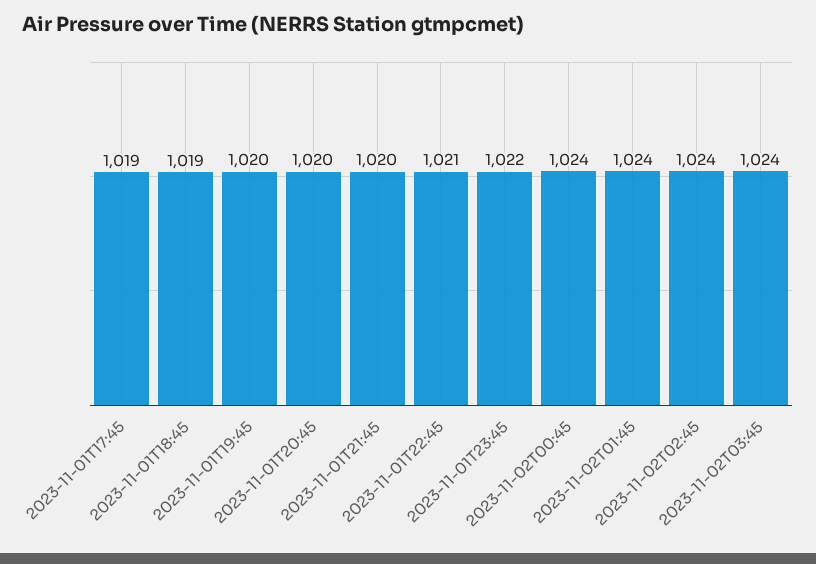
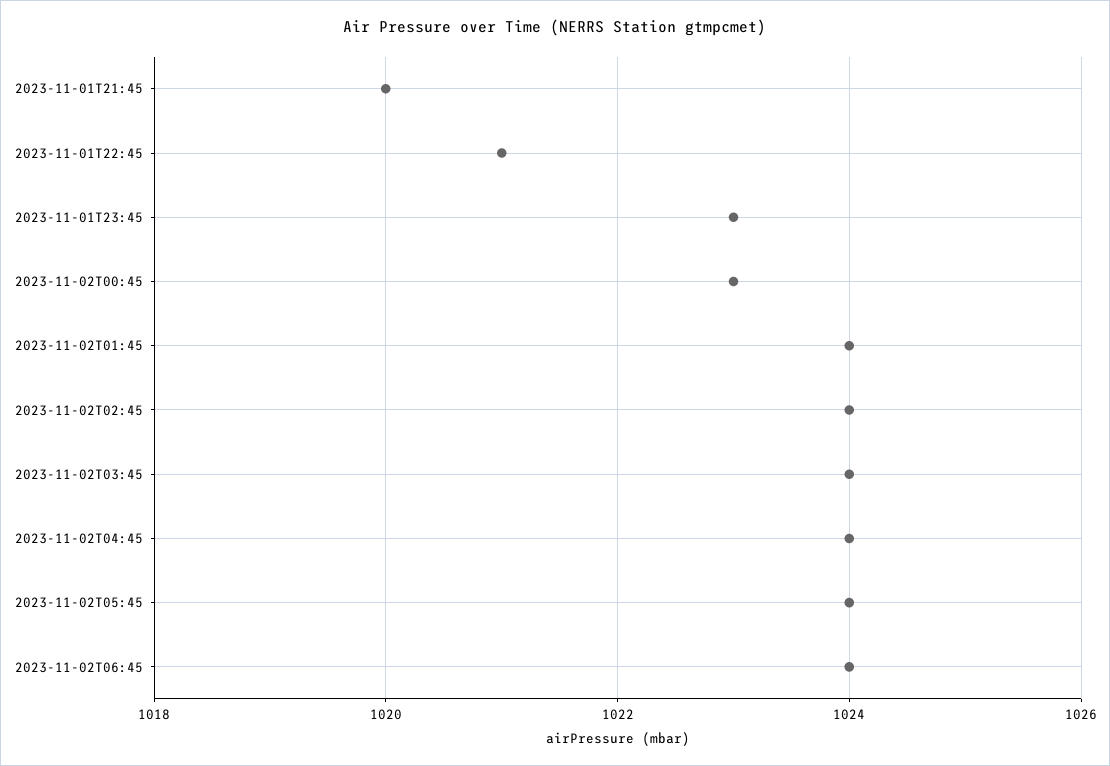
2023-11-01T17:45: 1019 -> none
2023-11-01T18:45: 1019 -> none
2023-11-01T19:45: 1020 -> none
2023-11-01T20:45: 1020 -> none
2023-11-01T23:45: 1022 -> 1023
2023-11-02T00:45: 1024 -> 1023
2023-11-02T04:45: none -> 1024
2023-11-02T05:45: none -> 1024
2023-11-02T06:45: none -> 1024

